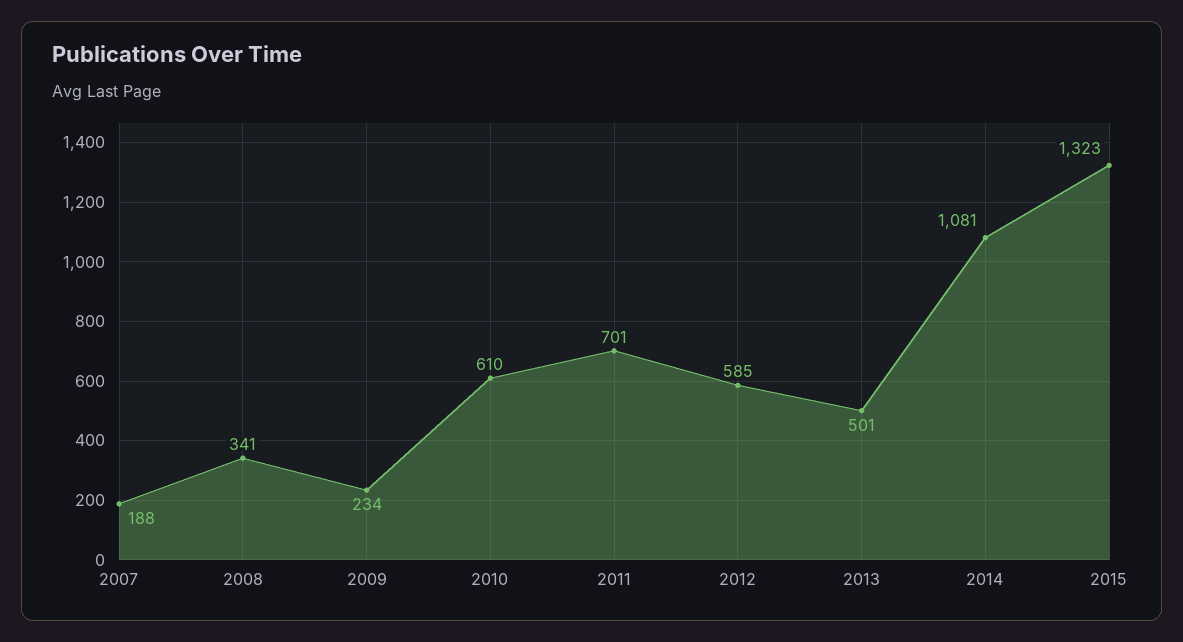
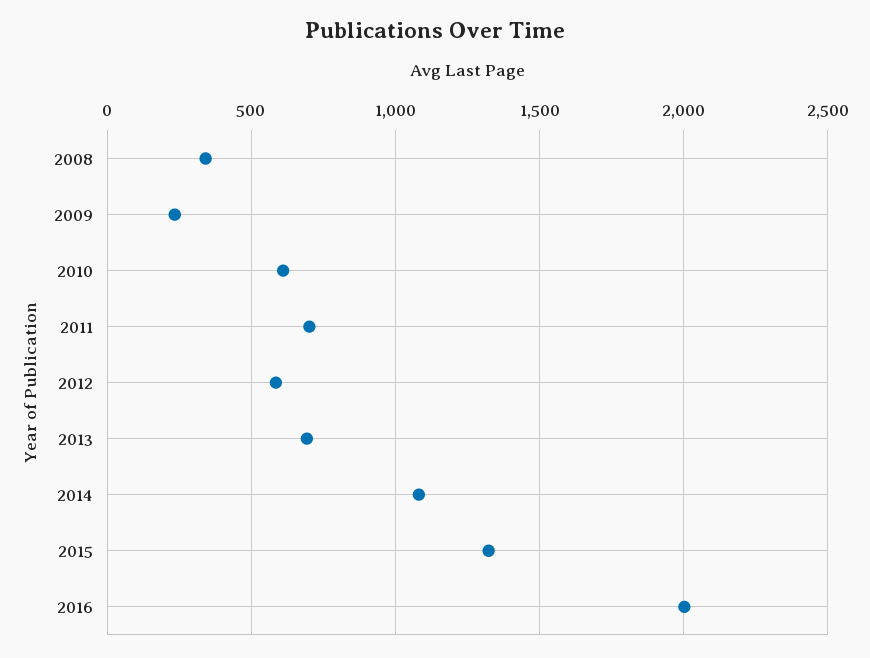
2007: 188 -> none
2013: 501 -> 700
2016: none -> 2000

